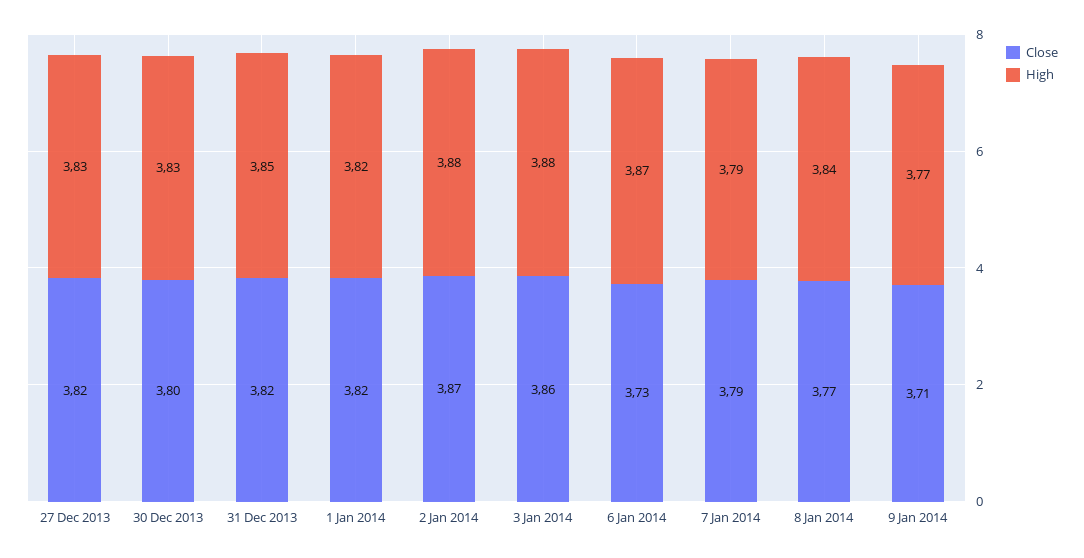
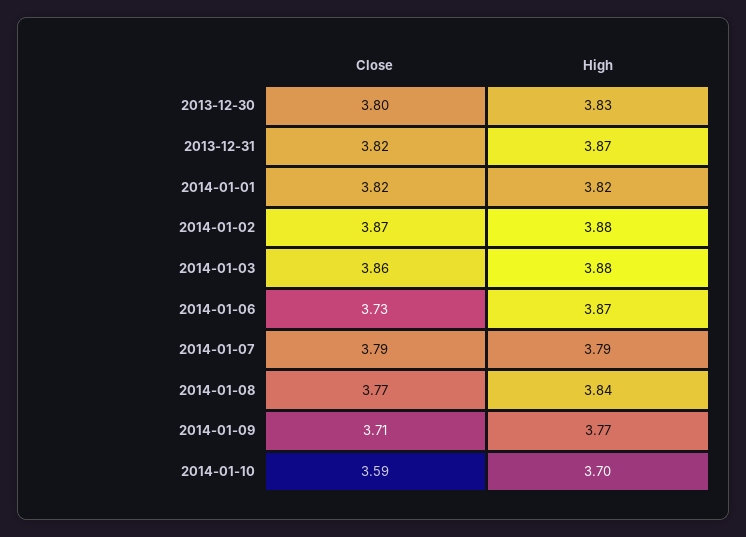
Close, 27 Dec 2013: 3.82 -> none
High, 27 Dec 2013: 3.83 -> none
High, 31 Dec 2013: 3.85 -> 3.87
Close, 2014-01-10: none -> 3.59
High, 2014-01-10: none -> 3.7

